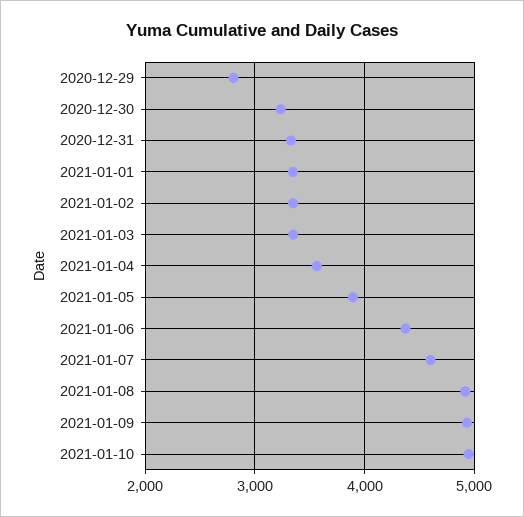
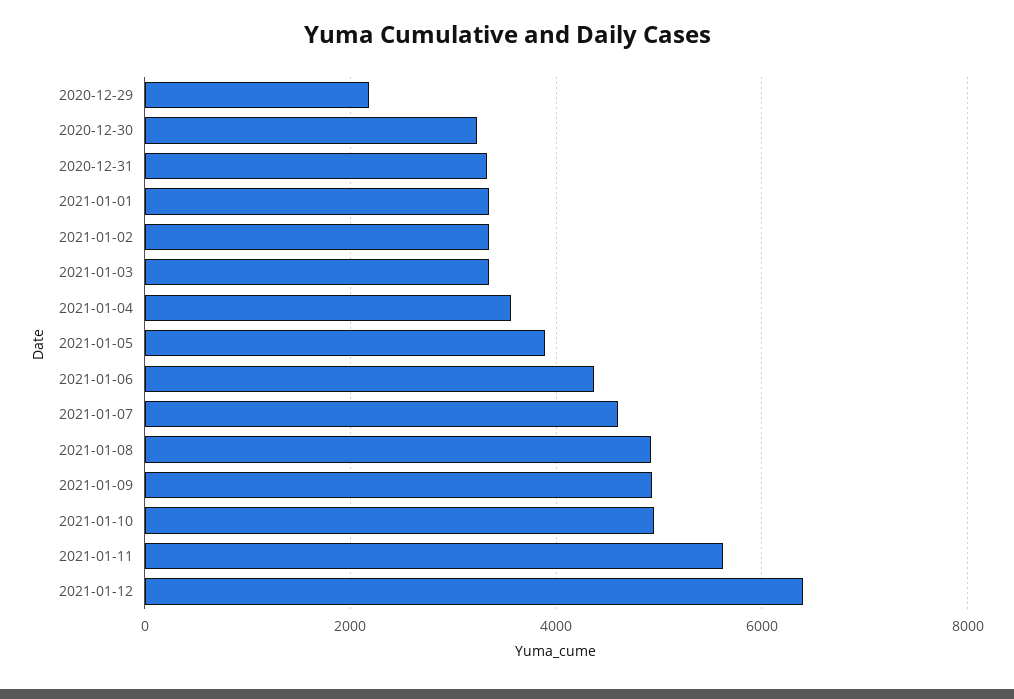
2020-12-29: 2800 -> 2200
2021-01-11: none -> 5600
2021-01-12: none -> 6400

